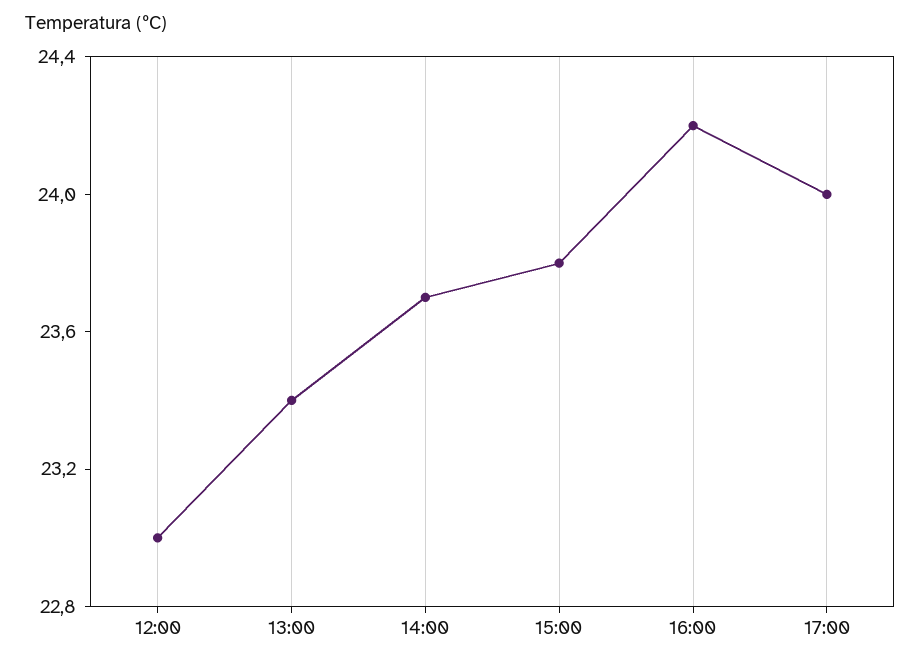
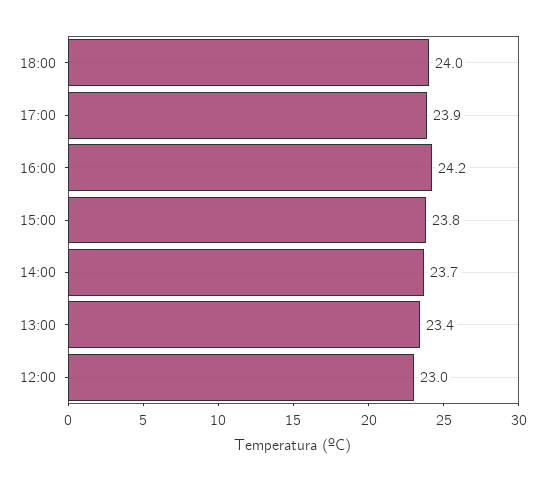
17:00: 24 -> 23.9
18:00: none -> 24

